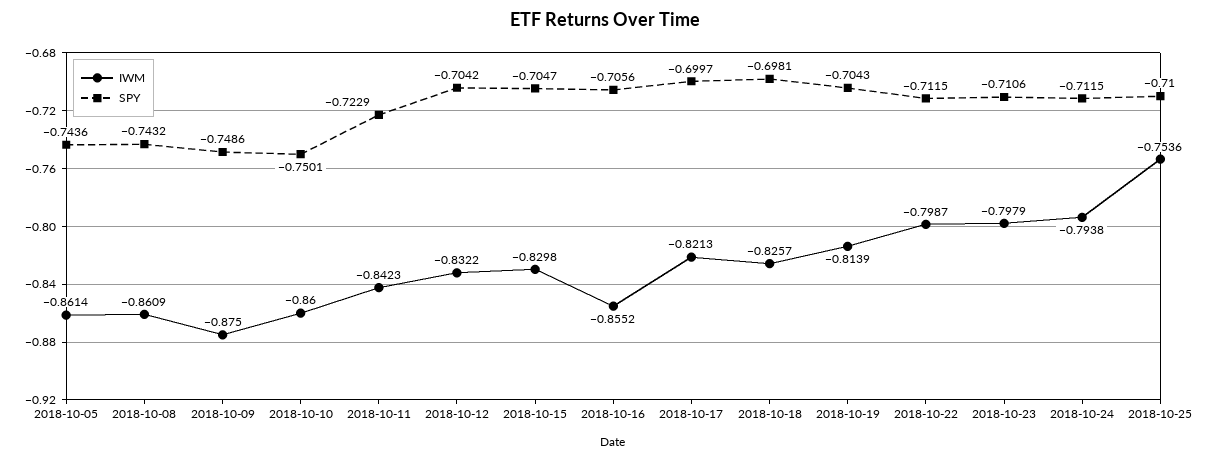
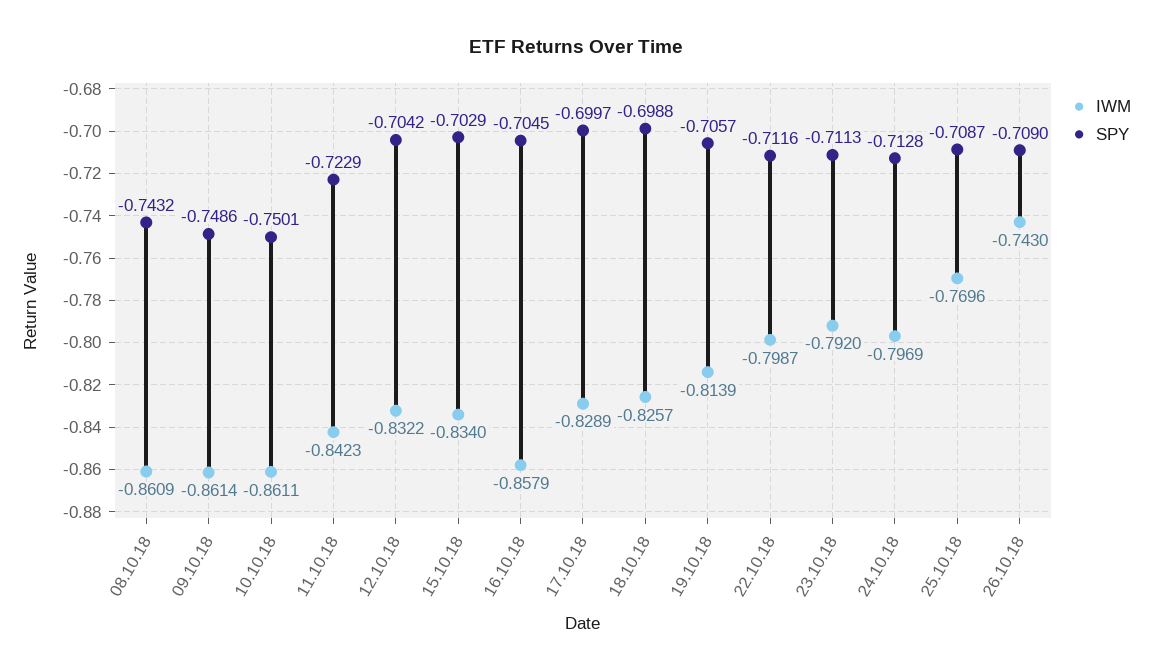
IWM, 2018-10-05: -0.8614 -> none
SPY, 2018-10-05: -0.7436 -> none
IWM, 2018-10-09: -0.875 -> -0.8614
IWM, 2018-10-10: -0.86 -> -0.8611
IWM, 2018-10-15: -0.8298 -> -0.834
SPY, 2018-10-15: -0.7047 -> -0.7029
IWM, 2018-10-16: -0.8552 -> -0.8579
SPY, 2018-10-16: -0.7056 -> -0.7045
IWM, 2018-10-17: -0.8213 -> -0.8289
SPY, 2018-10-18: -0.6981 -> -0.6988
SPY, 2018-10-19: -0.7043 -> -0.7057
SPY, 2018-10-22: -0.7115 -> -0.7116
IWM, 2018-10-23: -0.7979 -> -0.792
SPY, 2018-10-23: -0.7106 -> -0.7113
IWM, 2018-10-24: -0.7938 -> -0.7969
SPY, 2018-10-24: -0.7115 -> -0.7128
IWM, 2018-10-25: -0.7536 -> -0.7696
SPY, 2018-10-25: -0.71 -> -0.7087
IWM, 26.10.18: none -> -0.743
SPY, 26.10.18: none -> -0.709

